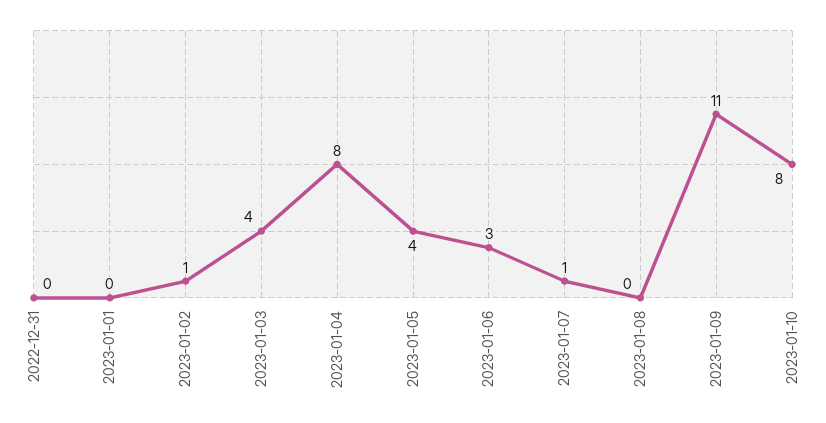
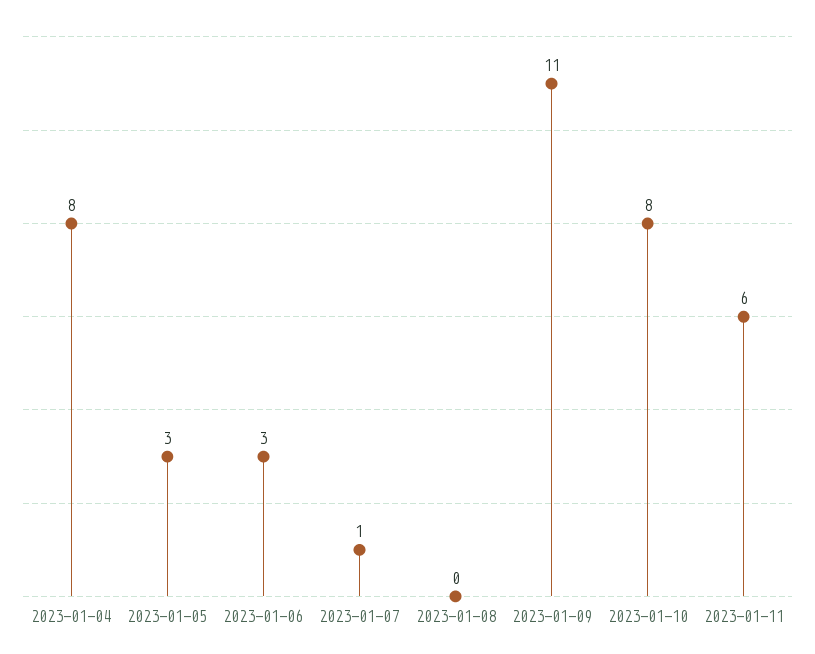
2022-12-31: 0 -> none
2023-01-01: 0 -> none
2023-01-02: 1 -> none
2023-01-03: 4 -> none
2023-01-05: 4 -> 3
2023-01-11: none -> 6

